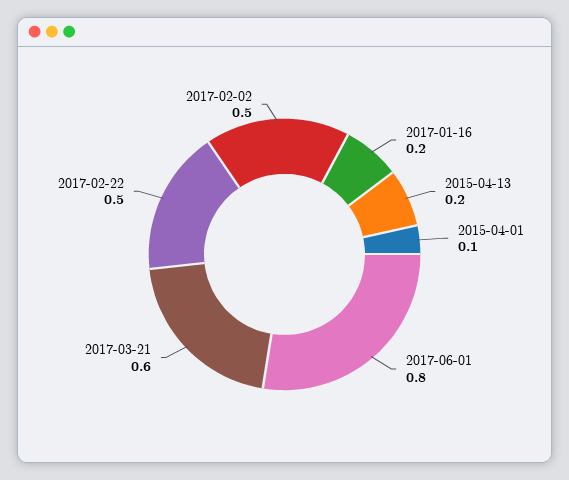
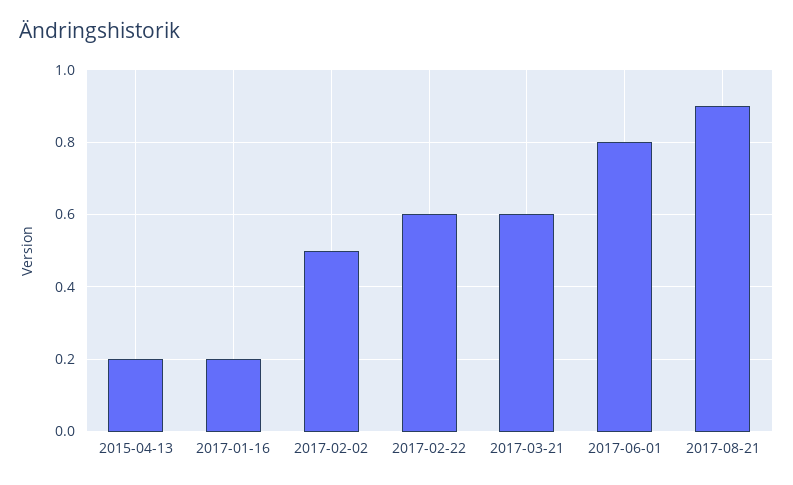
2015-04-01: 0.1 -> none
2017-02-22: 0.5 -> 0.6
2017-08-21: none -> 0.9

